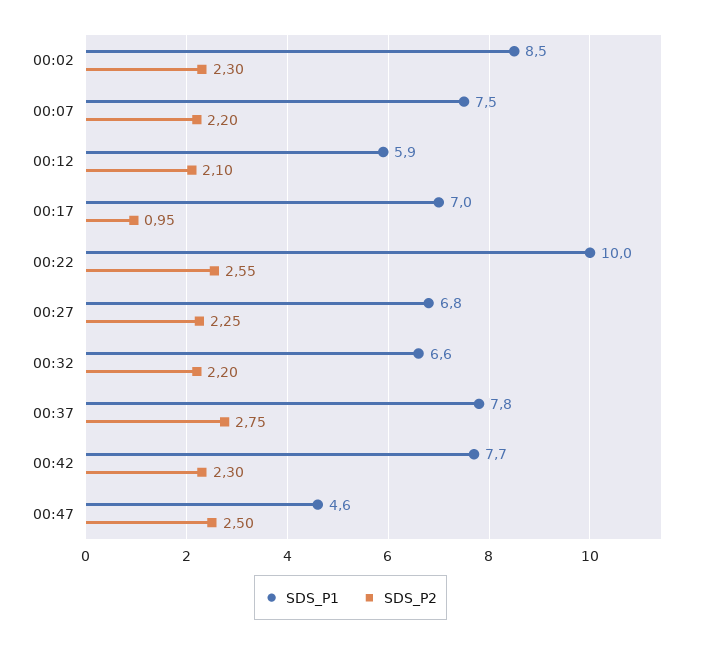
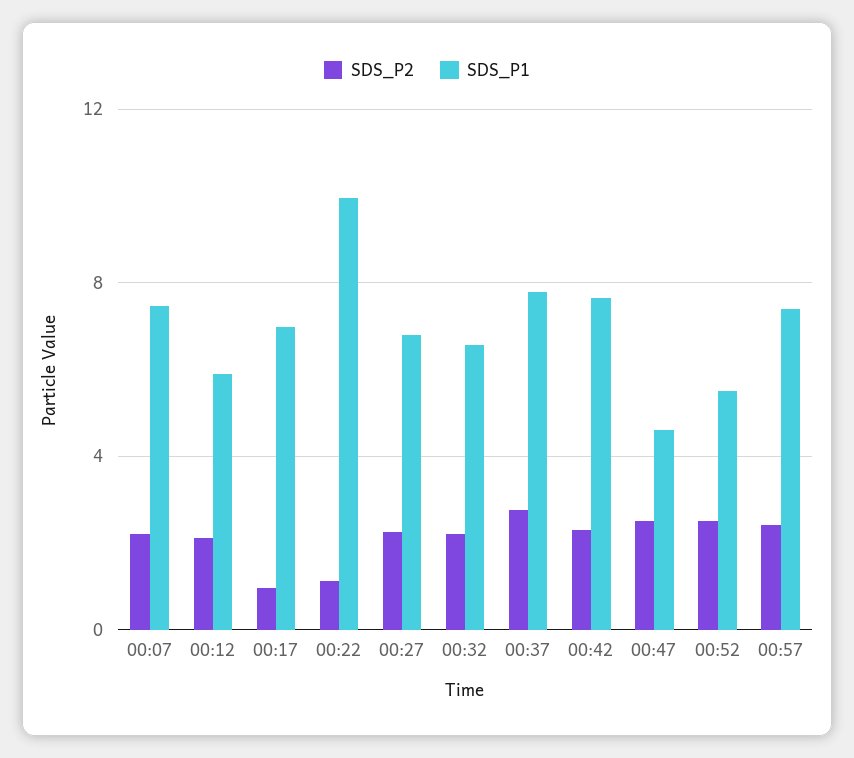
SDS_P1, 00:02: 8.5 -> none
SDS_P2, 00:02: 2.3 -> none
SDS_P2, 00:22: 2.55 -> 1
SDS_P2, 00:52: none -> 2.5
SDS_P1, 00:52: none -> 5.5
SDS_P2, 00:57: none -> 2.5
SDS_P1, 00:57: none -> 7.5

